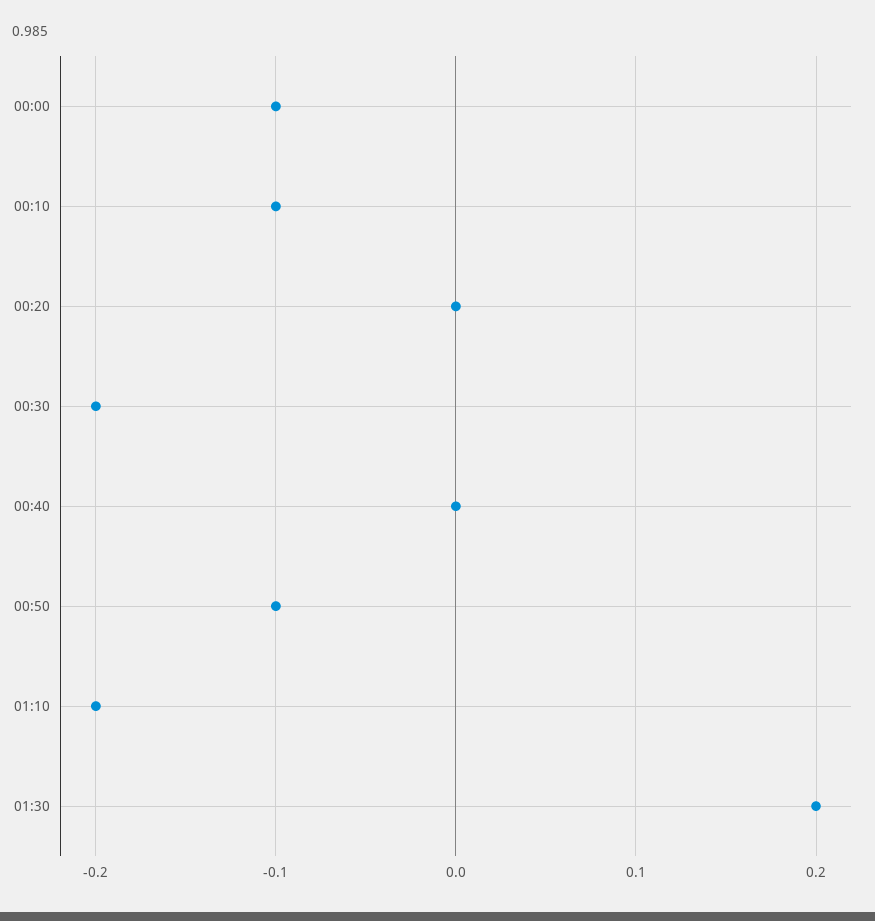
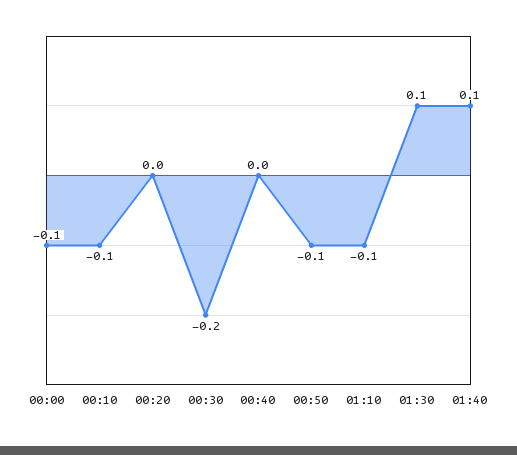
01:10: -0.2 -> -0.1
01:30: 0.2 -> 0.1
01:40: none -> 0.1

